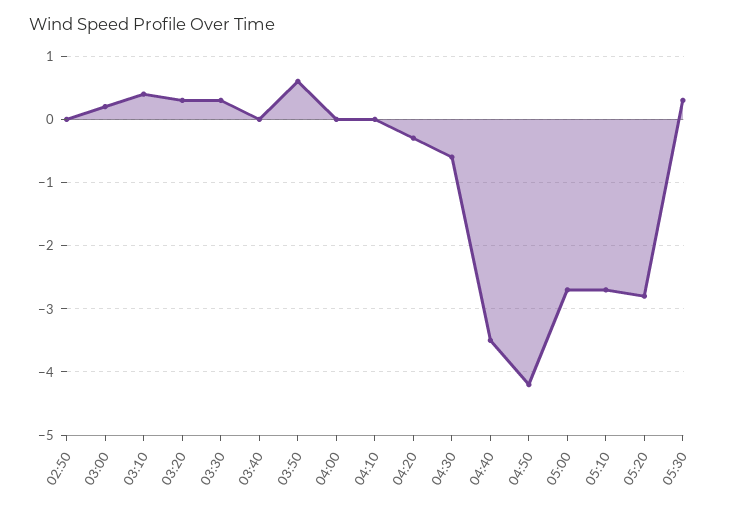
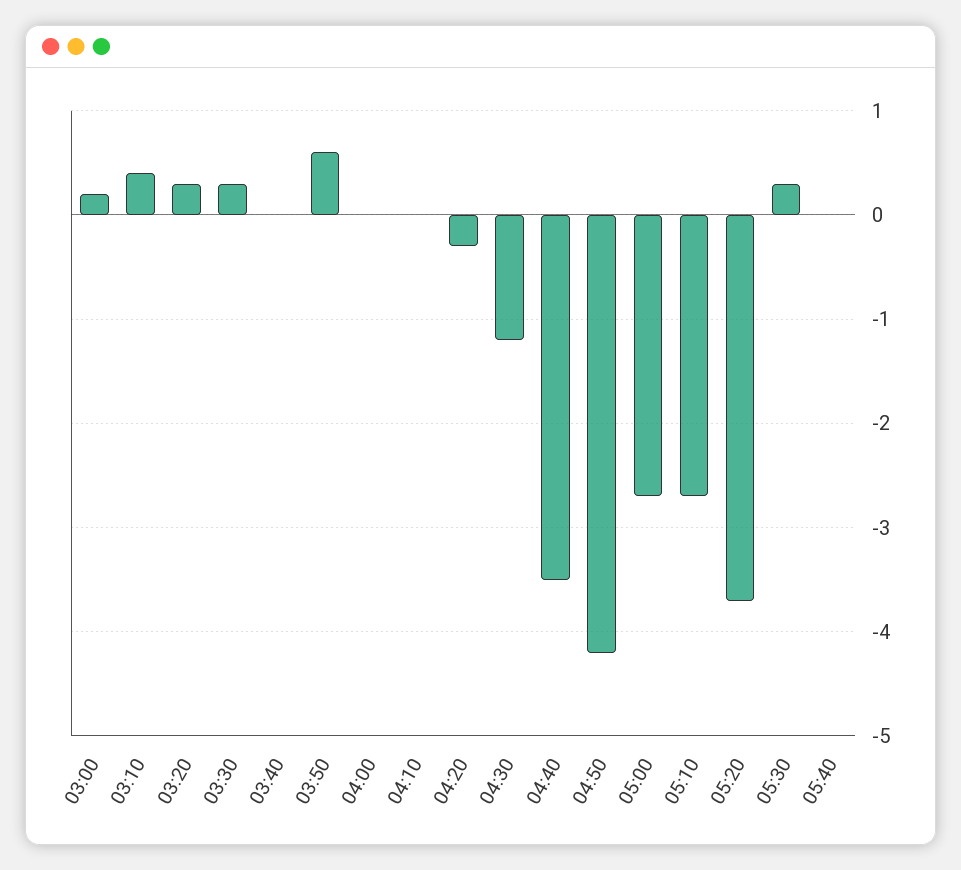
02:50: 0 -> none
04:30: -0.6 -> -1.2
05:20: -2.8 -> -3.7
05:40: none -> 0

